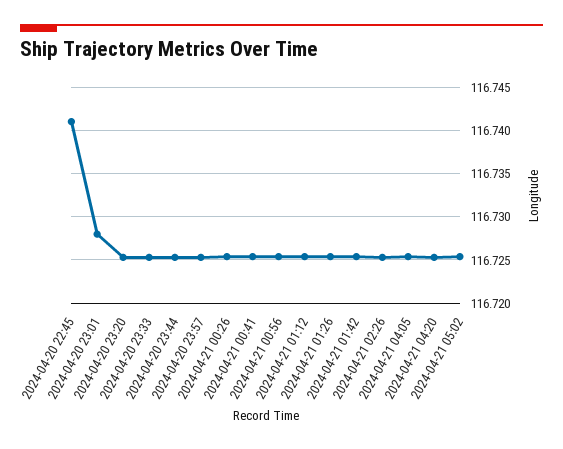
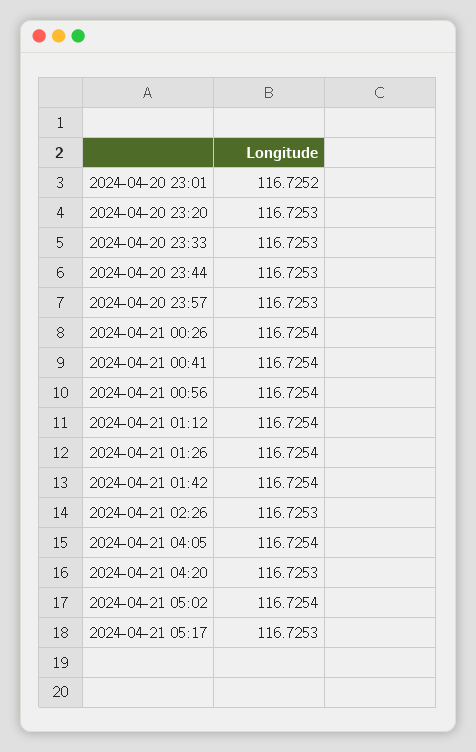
2024-04-20 22:45: 116.741 -> none
2024-04-20 23:01: 116.728 -> 116.7252
2024-04-21 05:17: none -> 116.7253

